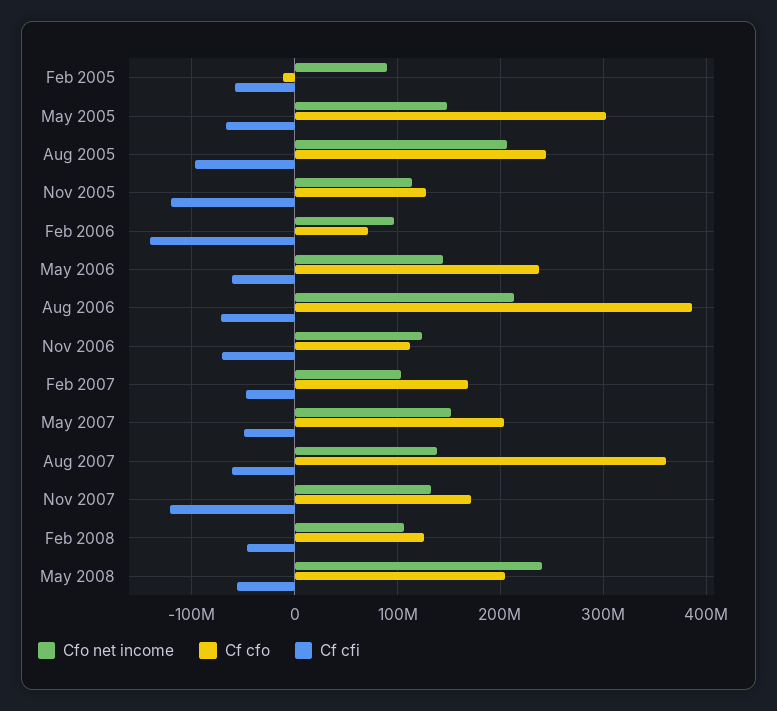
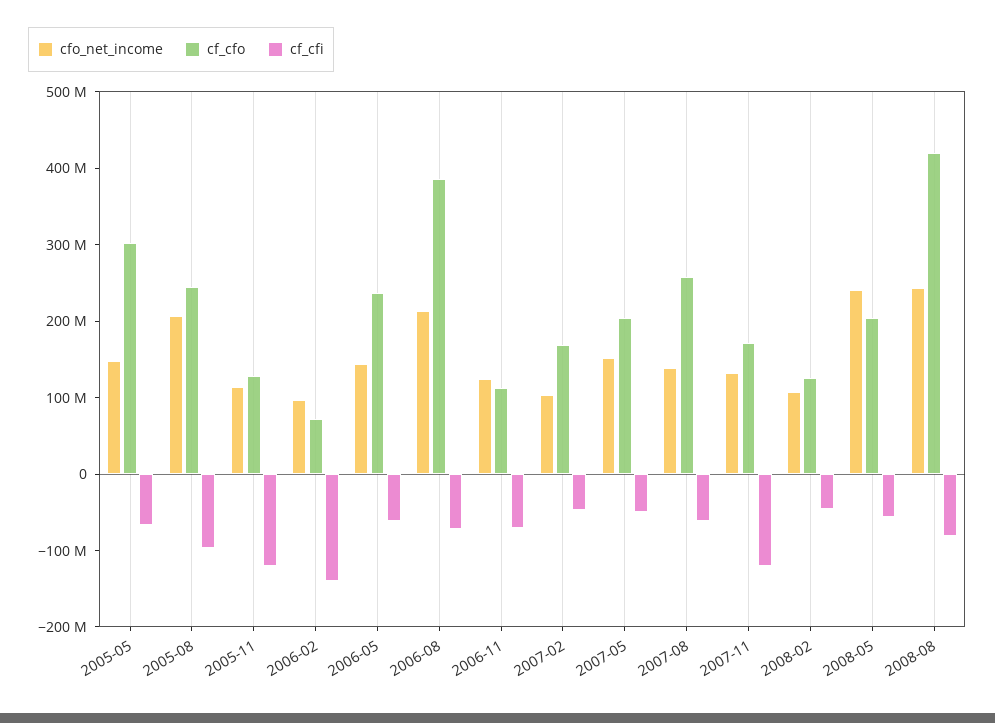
Cfo net income, Feb 2005: 90000000 -> none
Cf cfo, Feb 2005: -10000000 -> none
Cf cfi, Feb 2005: -60000000 -> none
Cf cfo, Aug 2007: 360000000 -> 260000000
Cfo net income, 2008-08: none -> 240000000
Cf cfo, 2008-08: none -> 420000000
Cf cfi, 2008-08: none -> -80000000

